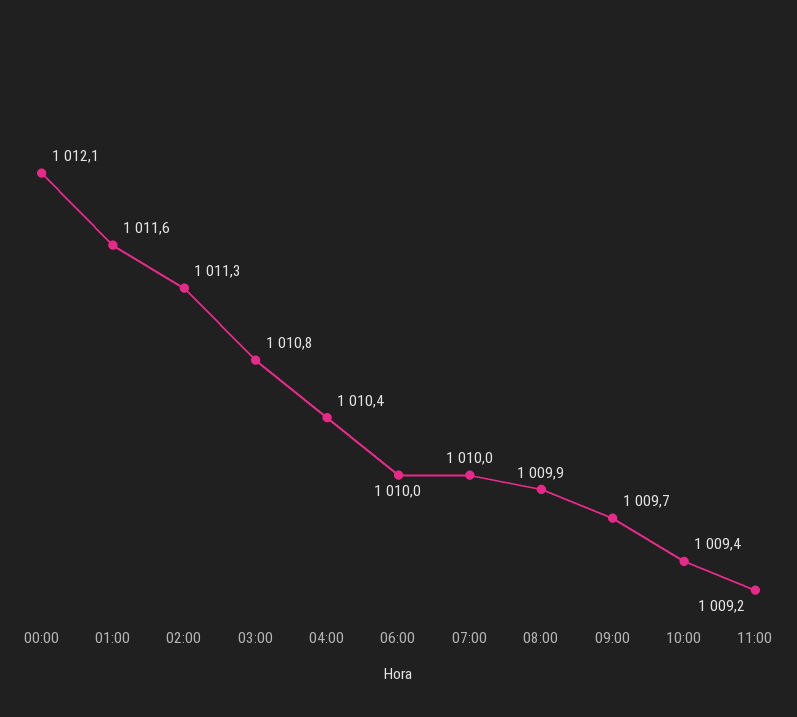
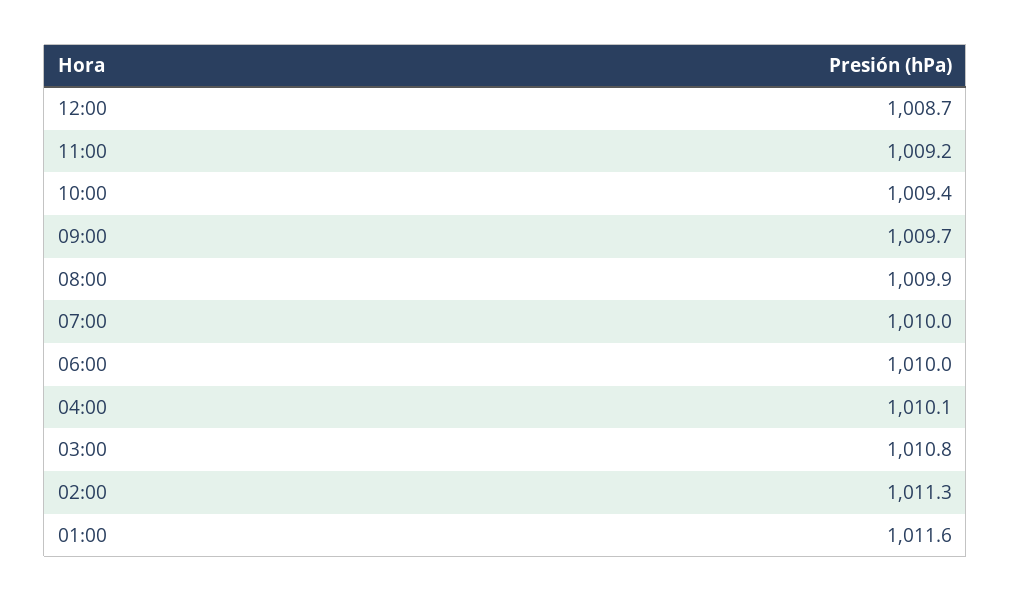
00:00: 1012.1 -> none
04:00: 1010.4 -> 1010.1
12:00: none -> 1008.7

